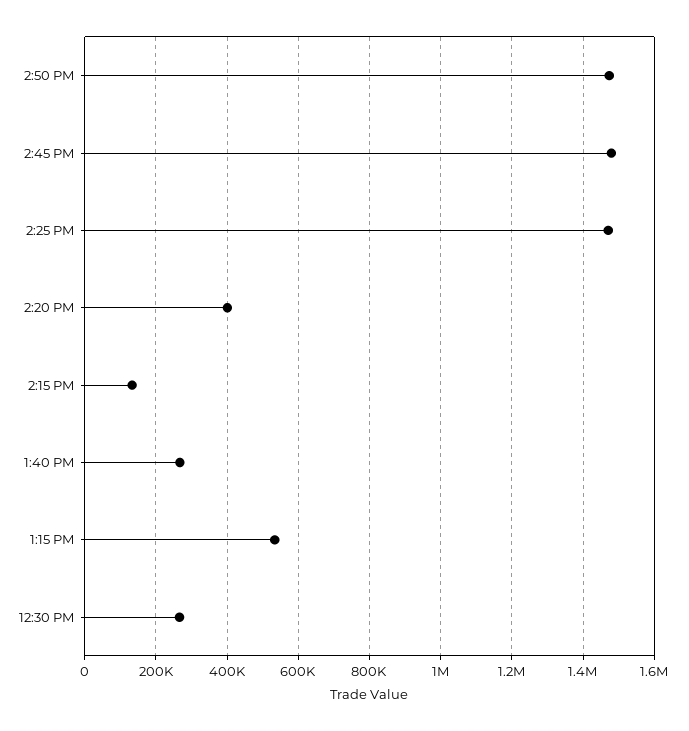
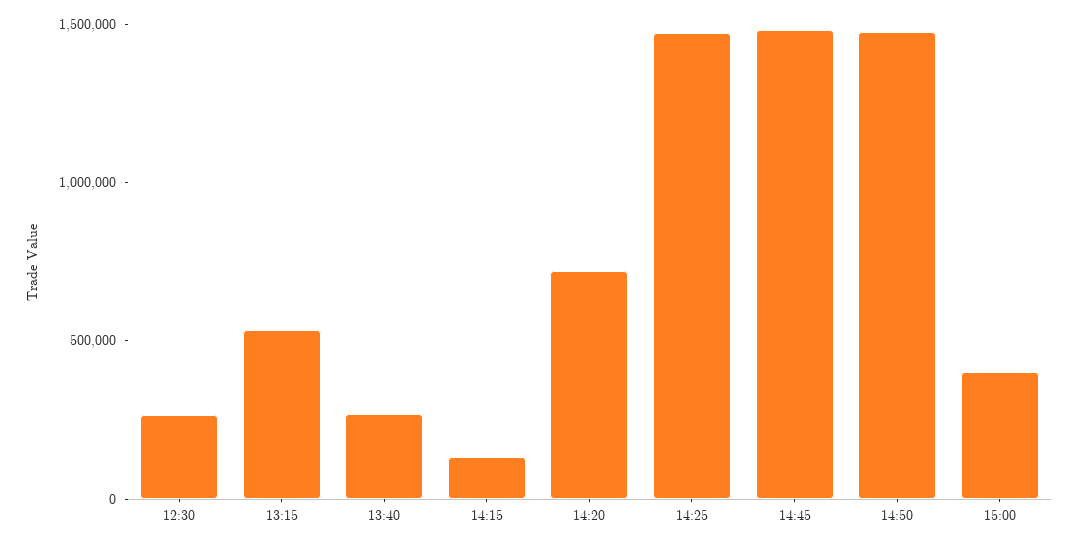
2:20 PM: 400000 -> 700000
15:00: none -> 400000

